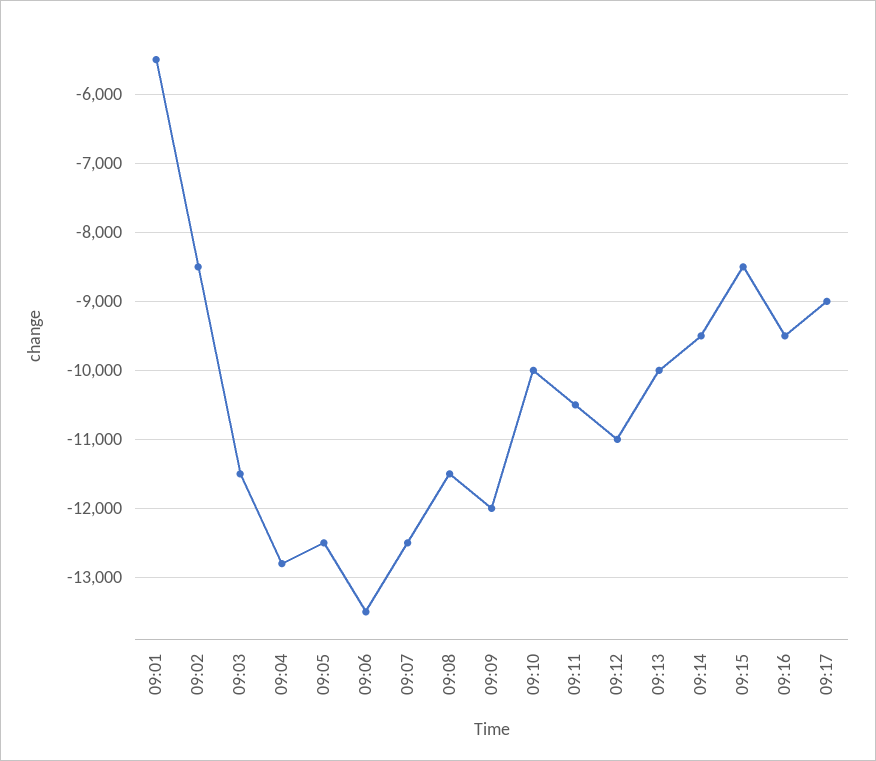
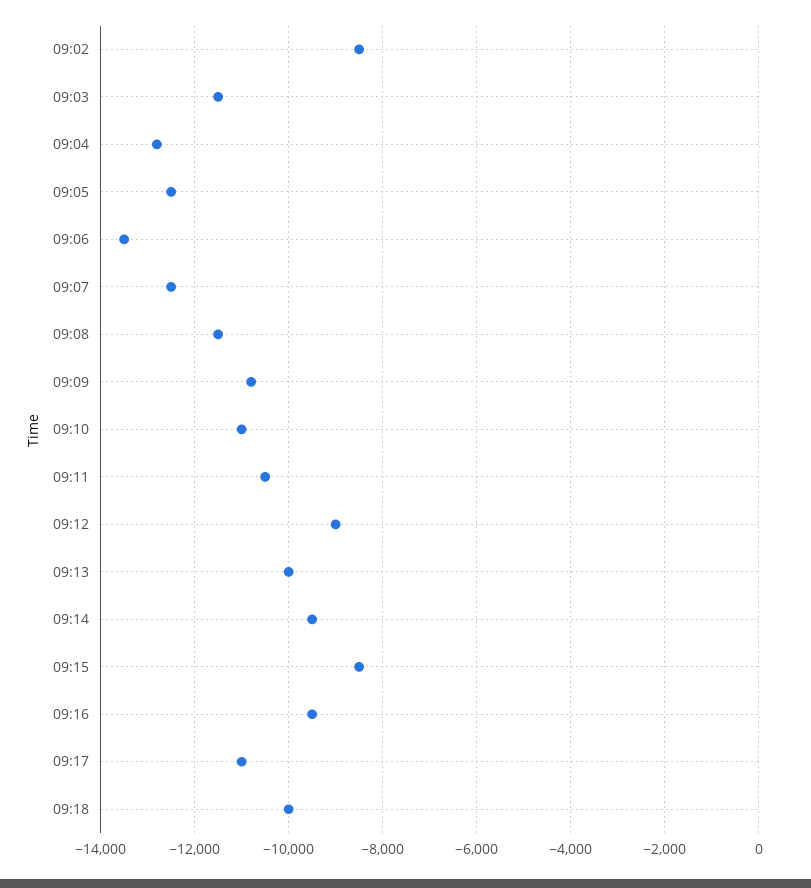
09:01: -5500 -> none
09:09: -12000 -> -10800
09:10: -10000 -> -11000
09:12: -11000 -> -9000
09:17: -9000 -> -11000
09:18: none -> -10000

